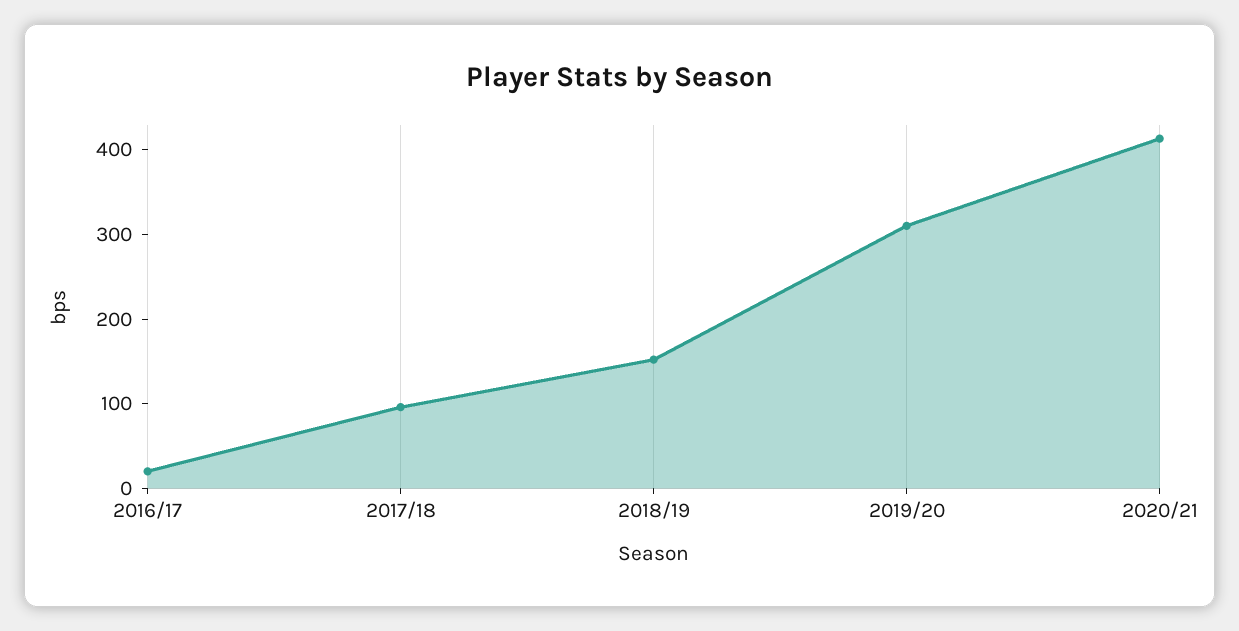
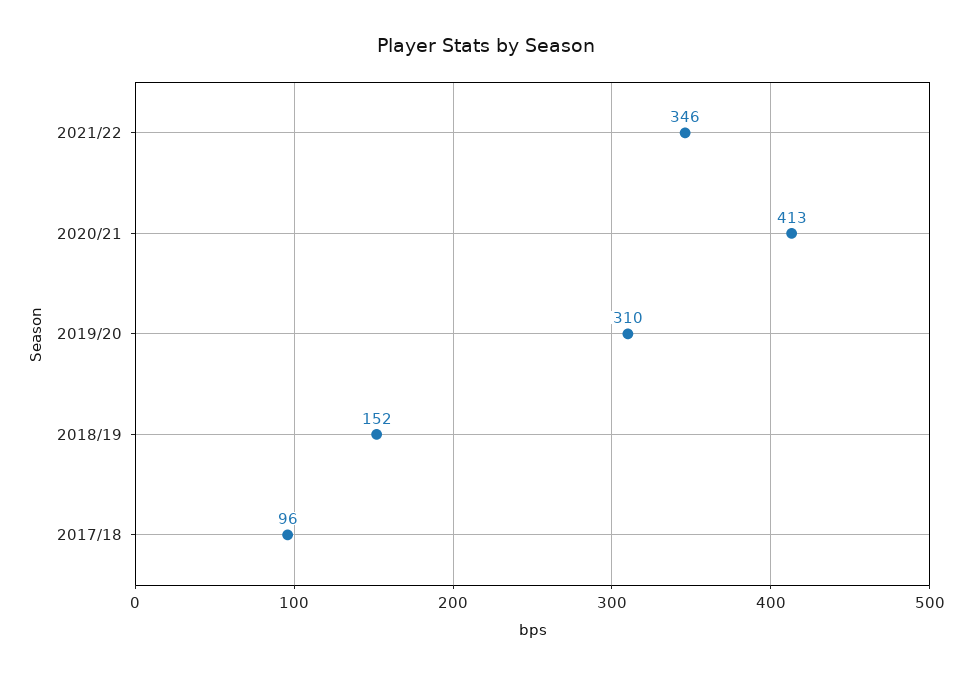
2016/17: 20 -> none
2021/22: none -> 346

